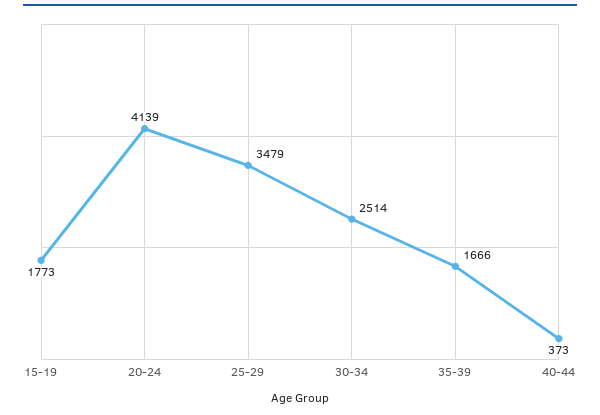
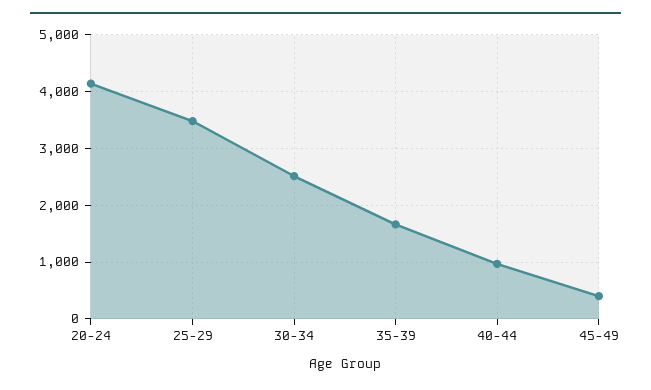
15-19: 1773 -> none
40-44: 373 -> 1000
45-49: none -> 400

